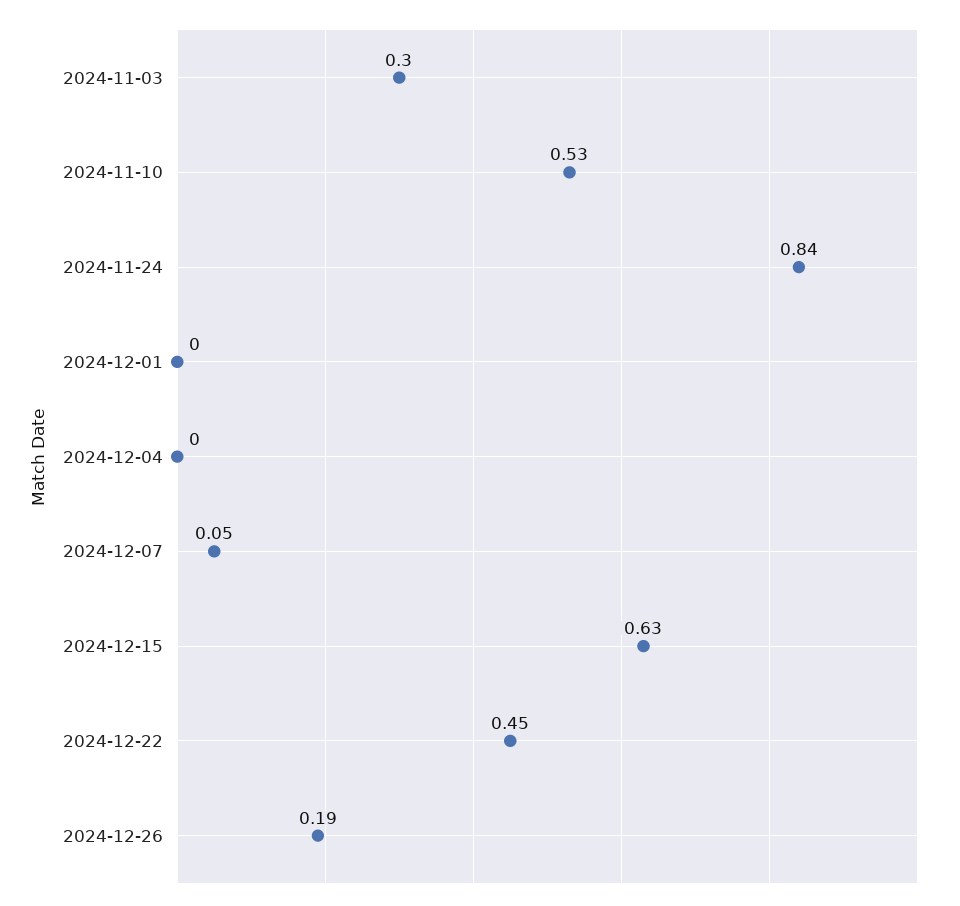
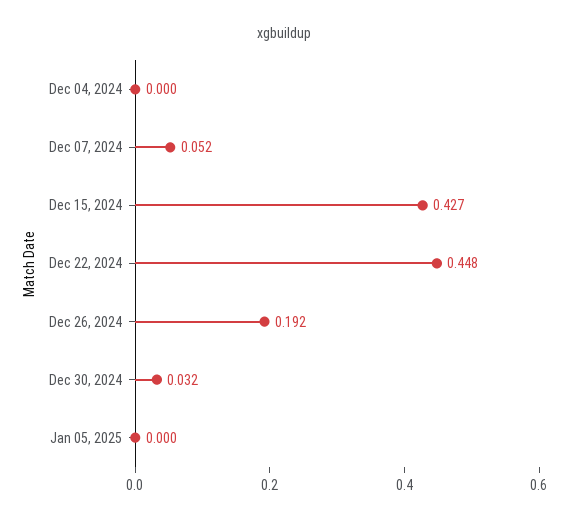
2024-11-03: 0.3 -> none
2024-11-10: 0.53 -> none
2024-11-24: 0.84 -> none
2024-12-01: 0 -> none
2024-12-15: 0.63 -> 0.427
Dec 30, 2024: none -> 0.032
Jan 05, 2025: none -> 0

